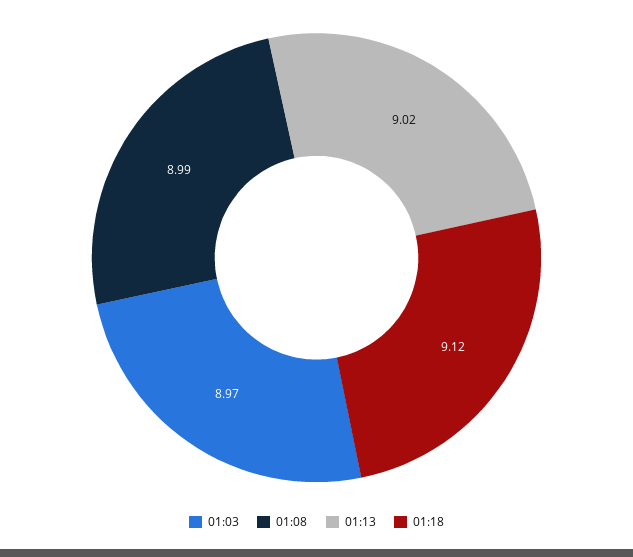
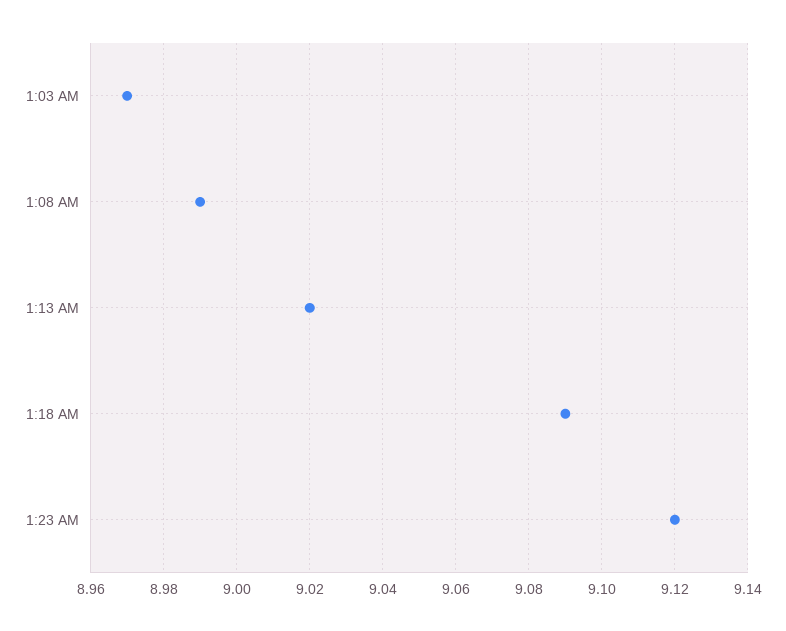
01:18: 9.12 -> 9.09
1:23 AM: none -> 9.12

